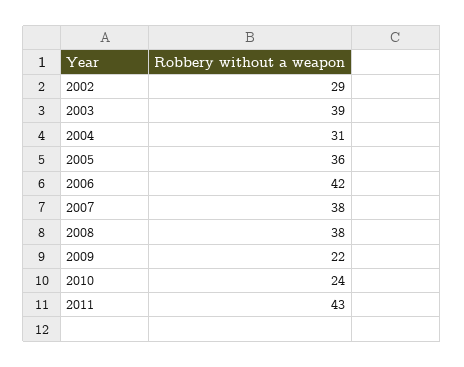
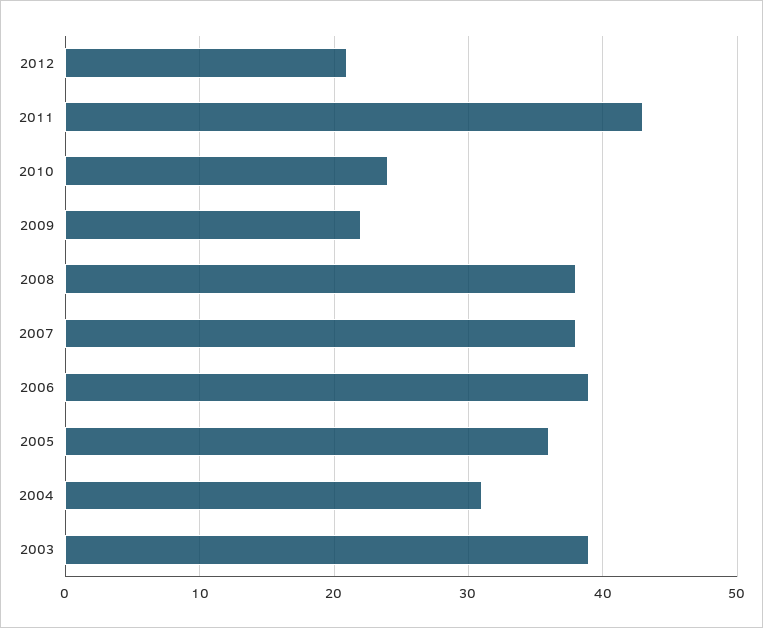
2002: 29 -> none
2006: 42 -> 39
2012: none -> 21

